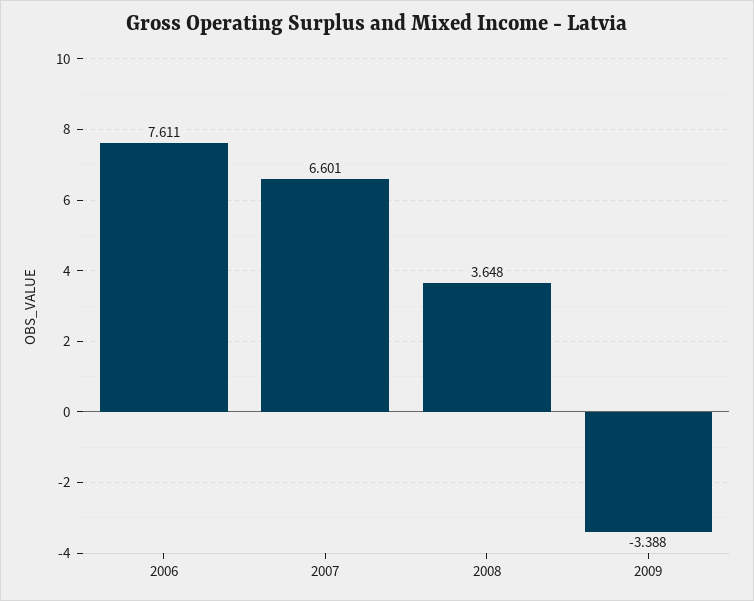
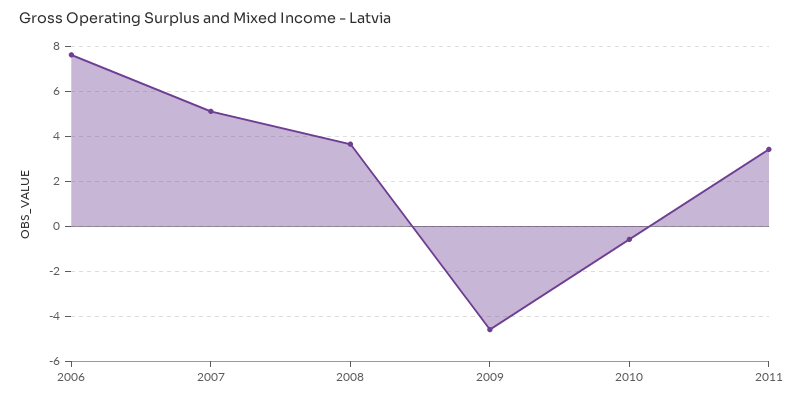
2007: 6.601 -> 5
2009: -3.388 -> -4.5
2010: none -> -0.5
2011: none -> 3.5

